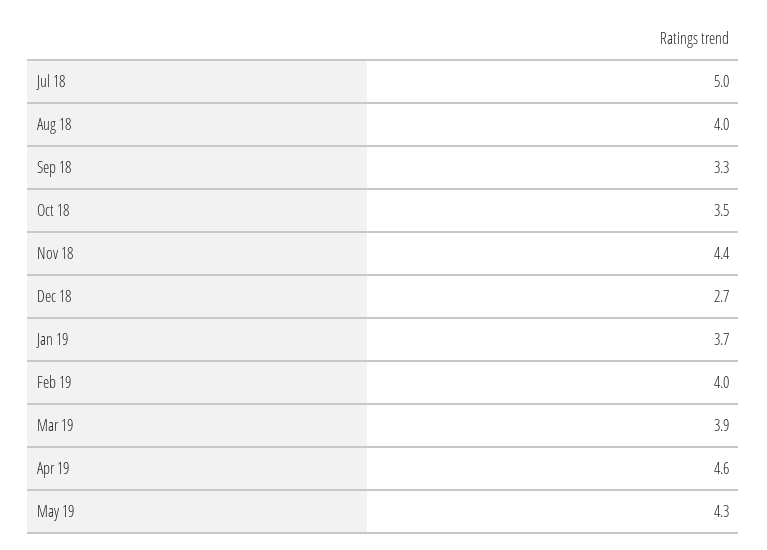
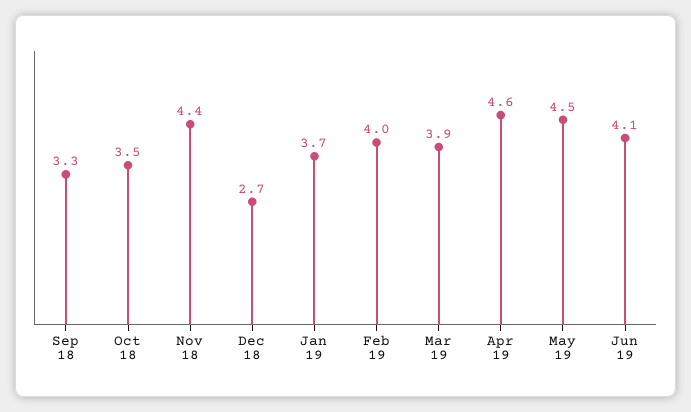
Jul 18: 5 -> none
Aug 18: 4 -> none
May 19: 4.3 -> 4.5
Jun 19: none -> 4.1

